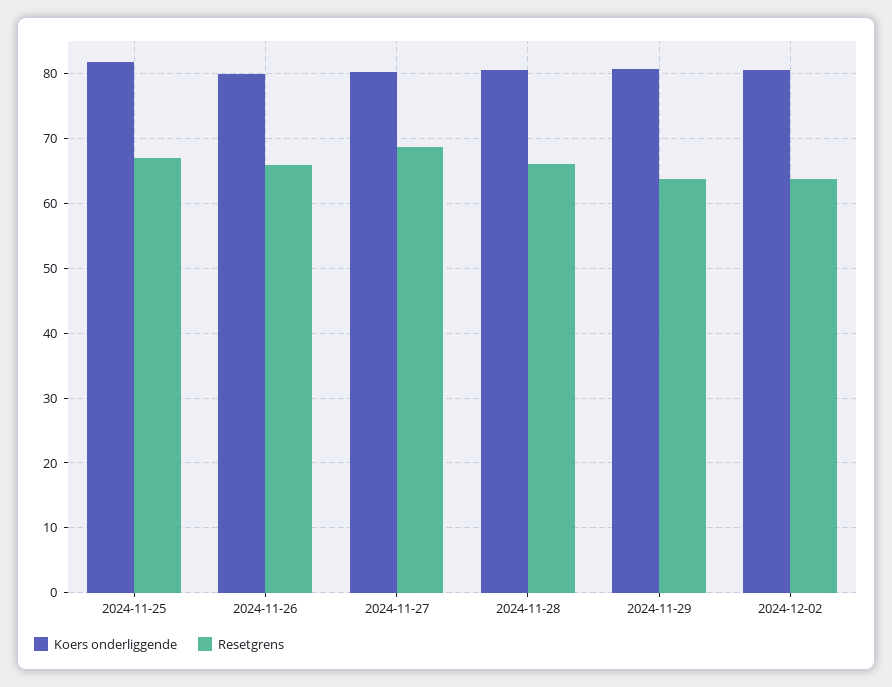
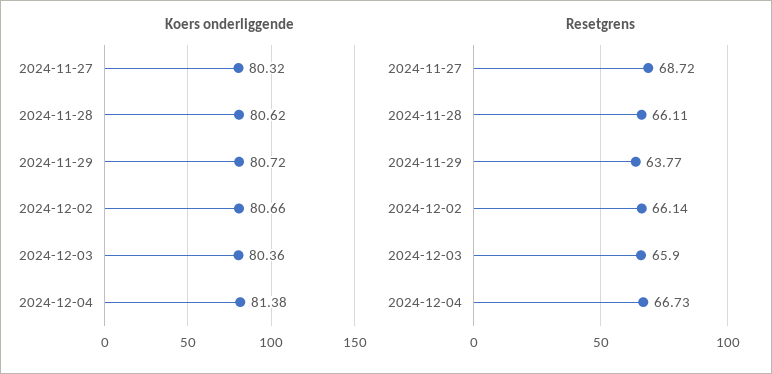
Koers onderliggende, 2024-11-25: 82 -> none
Resetgrens, 2024-11-25: 67 -> none
Koers onderliggende, 2024-11-26: 80 -> none
Resetgrens, 2024-11-26: 66 -> none
Resetgrens, 2024-12-02: 64 -> 66.14
Koers onderliggende, 2024-12-03: none -> 80.36
Koers onderliggende, 2024-12-04: none -> 81.38
Resetgrens, 2024-12-03: none -> 65.9
Resetgrens, 2024-12-04: none -> 66.73

